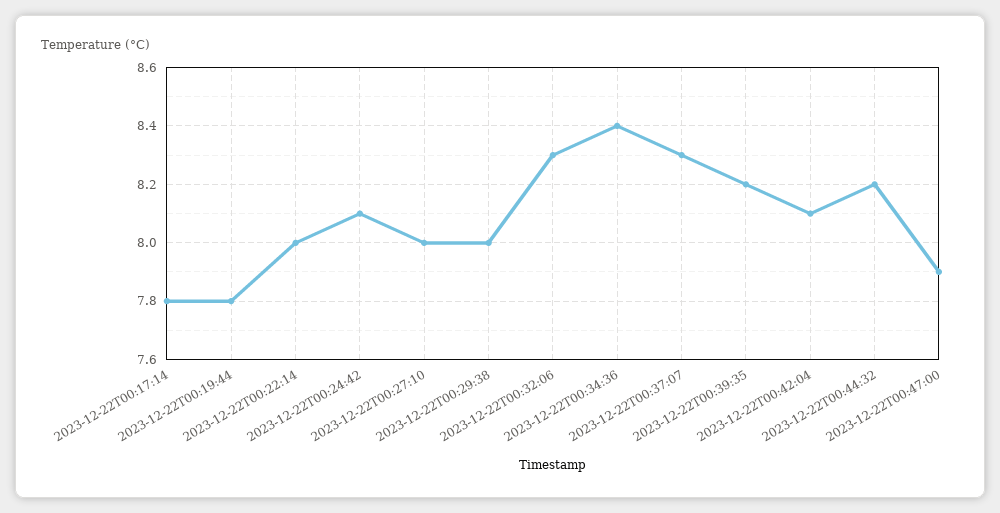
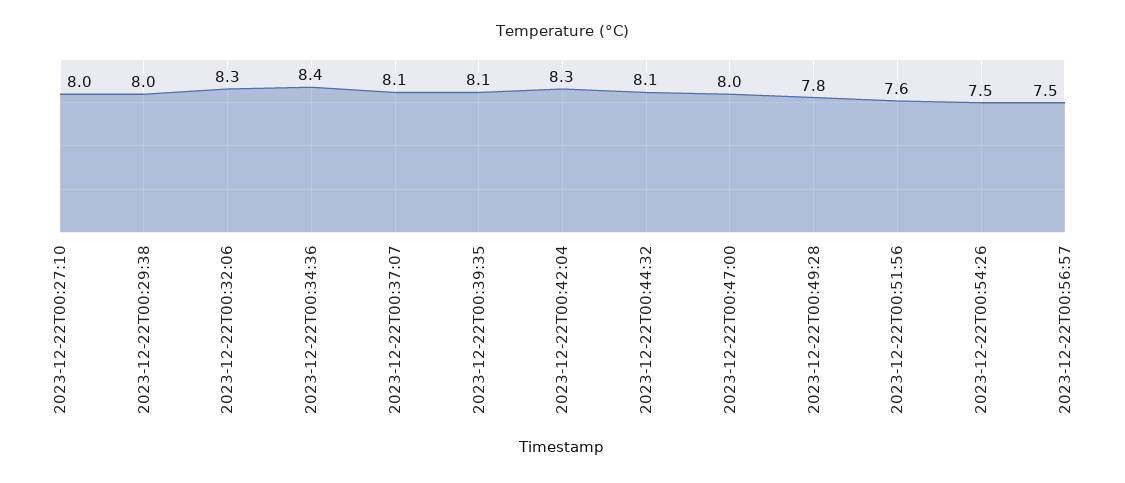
2023-12-22T00:17:14: 7.8 -> none
2023-12-22T00:19:44: 7.8 -> none
2023-12-22T00:22:14: 8 -> none
2023-12-22T00:24:42: 8.1 -> none
2023-12-22T00:37:07: 8.3 -> 8.1
2023-12-22T00:39:35: 8.2 -> 8.1
2023-12-22T00:42:04: 8.1 -> 8.3
2023-12-22T00:44:32: 8.2 -> 8.1
2023-12-22T00:47:00: 7.9 -> 8
2023-12-22T00:49:28: none -> 7.8
2023-12-22T00:51:56: none -> 7.6
2023-12-22T00:54:26: none -> 7.5
2023-12-22T00:56:57: none -> 7.5

